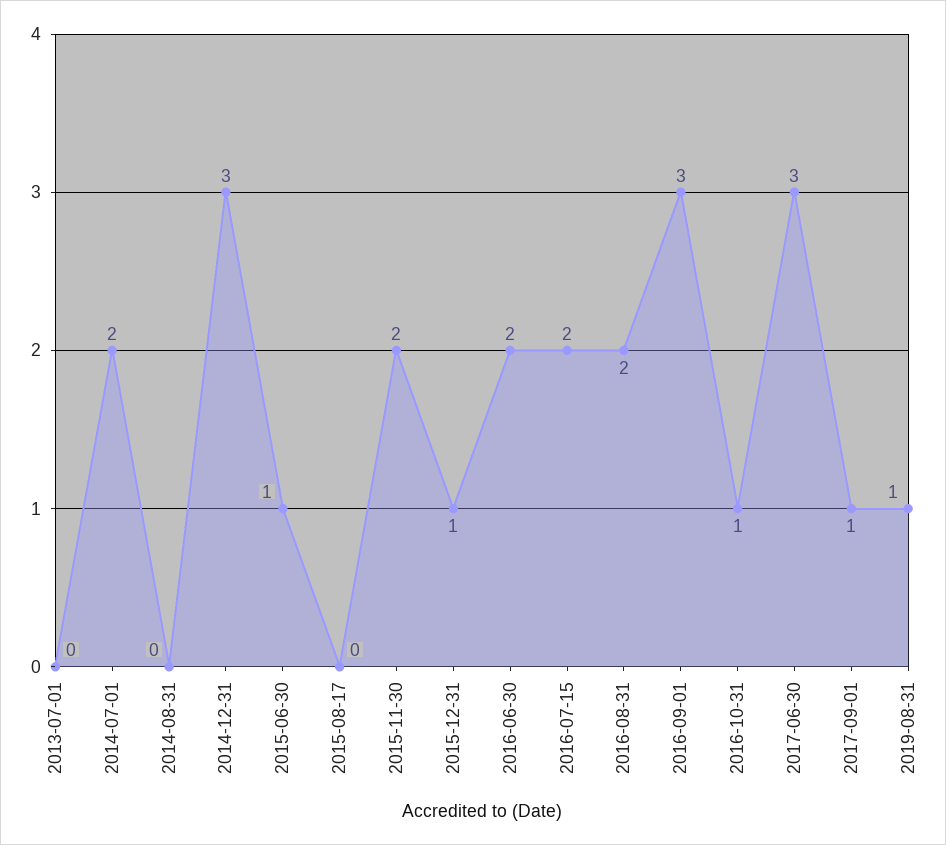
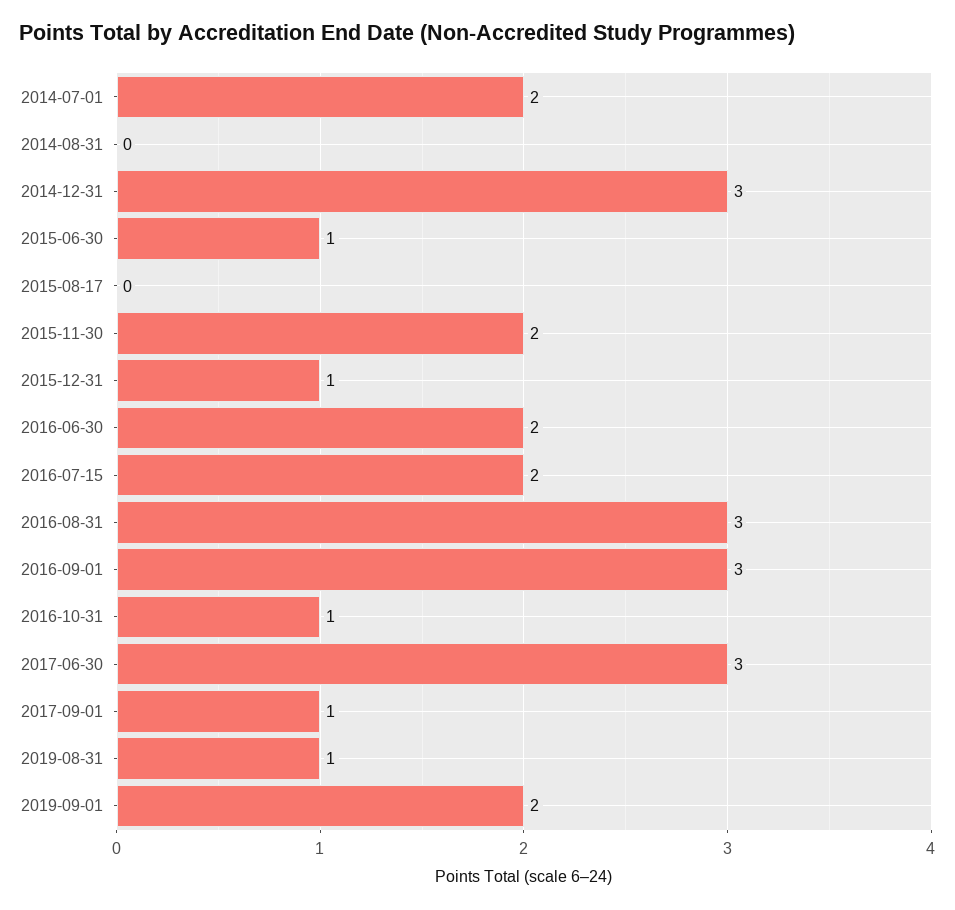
2013-07-01: 0 -> none
2016-08-31: 2 -> 3
2019-09-01: none -> 2

